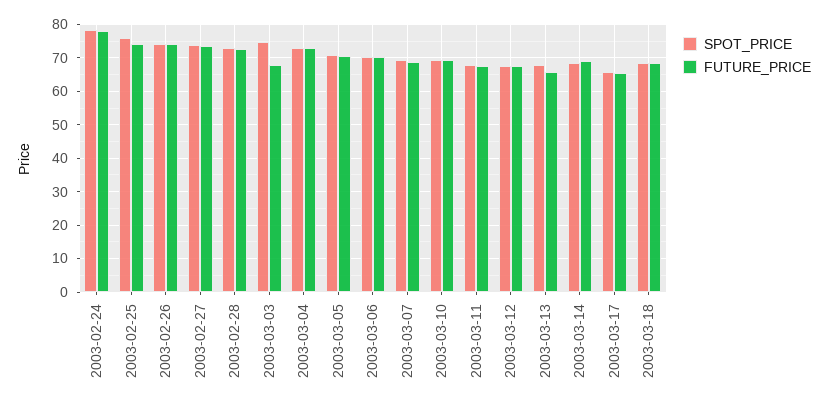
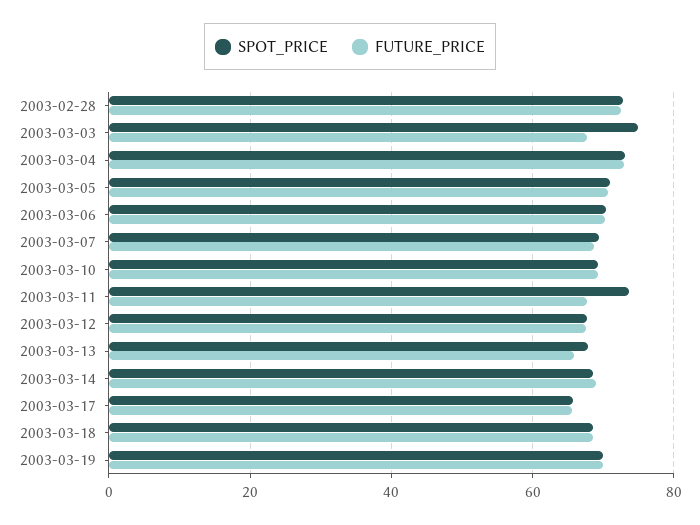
SPOT_PRICE, 2003-02-24: 78 -> none
FUTURE_PRICE, 2003-02-24: 78 -> none
SPOT_PRICE, 2003-02-25: 76 -> none
FUTURE_PRICE, 2003-02-25: 74 -> none
SPOT_PRICE, 2003-02-26: 74 -> none
FUTURE_PRICE, 2003-02-26: 74 -> none
SPOT_PRICE, 2003-02-27: 74 -> none
FUTURE_PRICE, 2003-02-27: 74 -> none
SPOT_PRICE, 2003-03-11: 68 -> 74
SPOT_PRICE, 2003-03-19: none -> 70
FUTURE_PRICE, 2003-03-19: none -> 70

